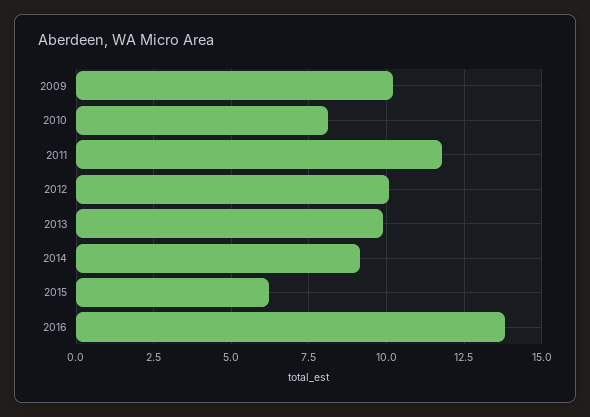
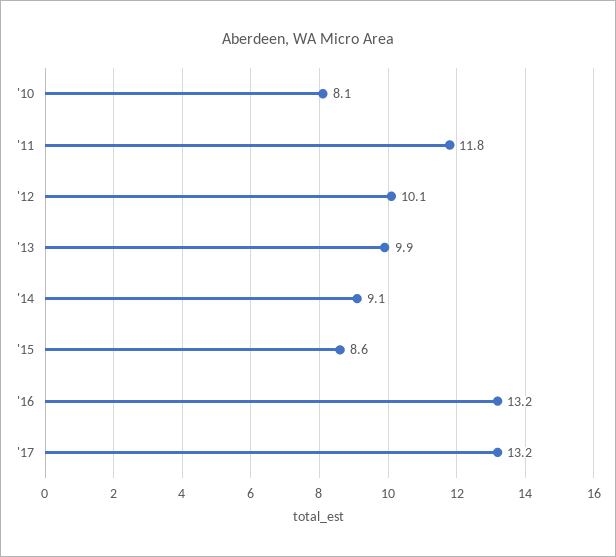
2009: 10.25 -> none
2015: 6.25 -> 8.6
2016: 13.75 -> 13.2
'17: none -> 13.2

